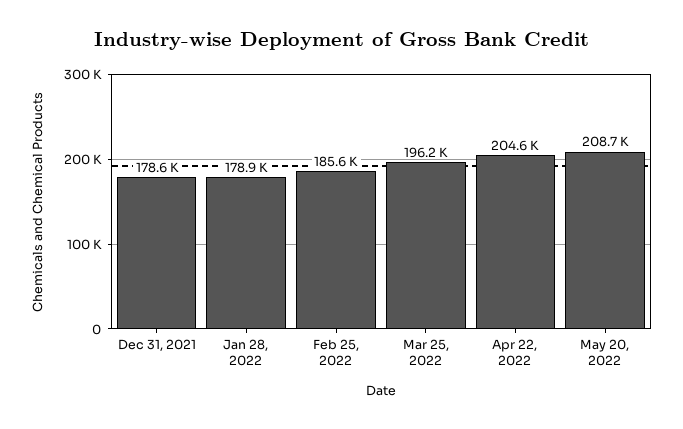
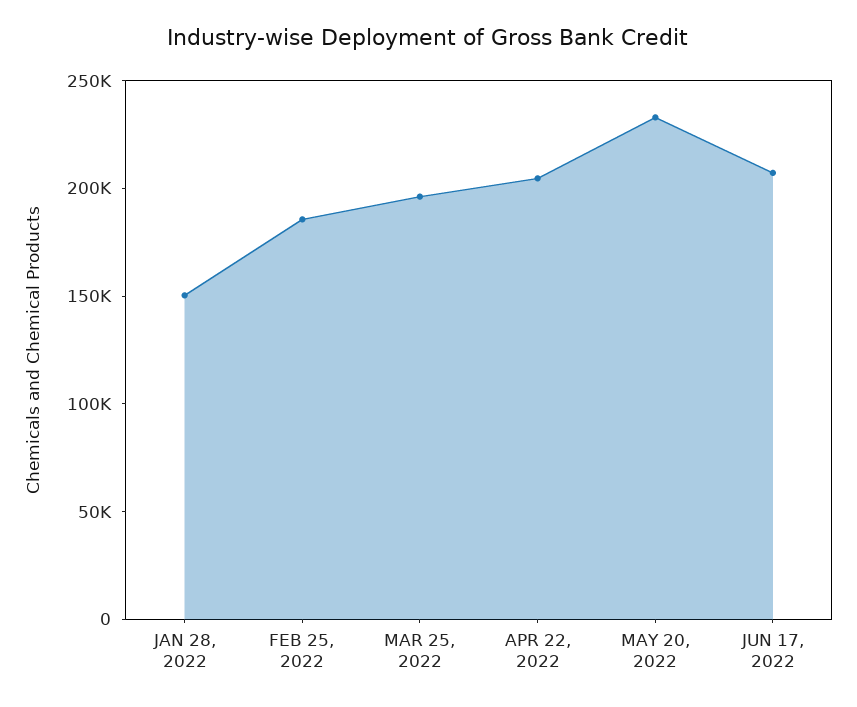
Dec 31, 2021: 178600 -> none
Jan 28, 2022: 178900 -> 150000
May 20, 2022: 208700 -> 230000
JUN 17, 2022: none -> 210000

